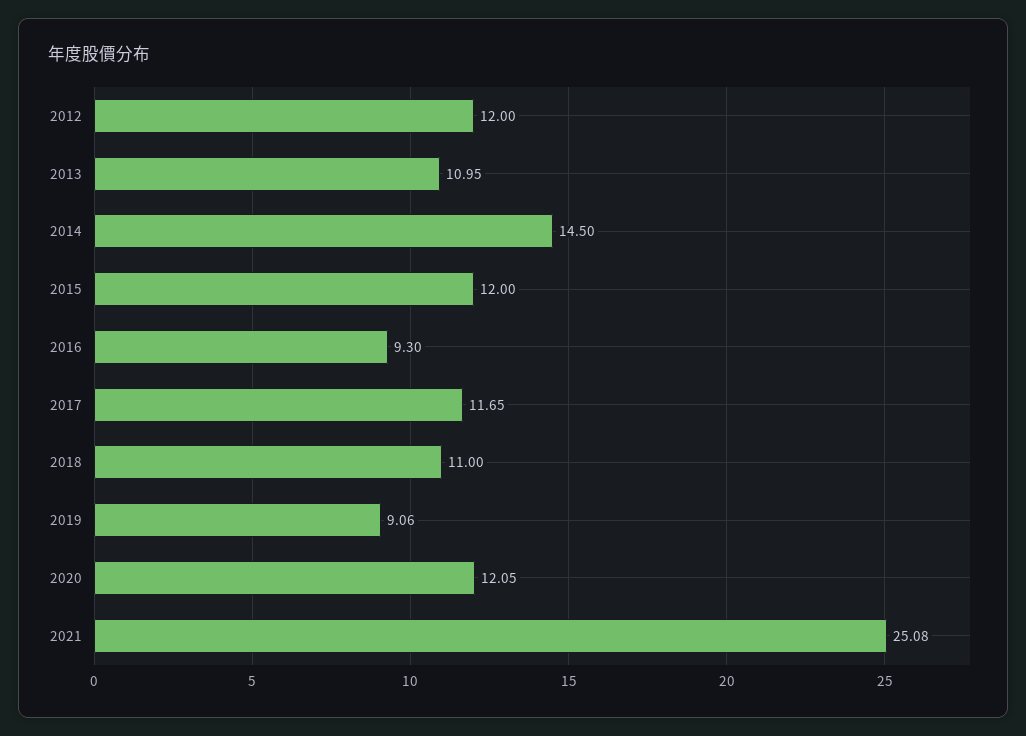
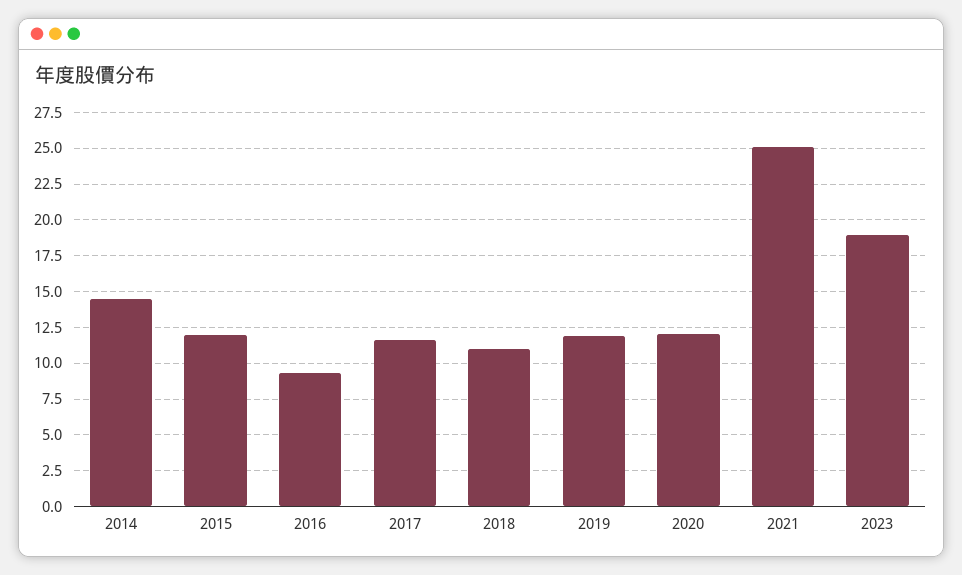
2012: 12 -> none
2013: 10.95 -> none
2019: 9.06 -> 12
2023: none -> 19

